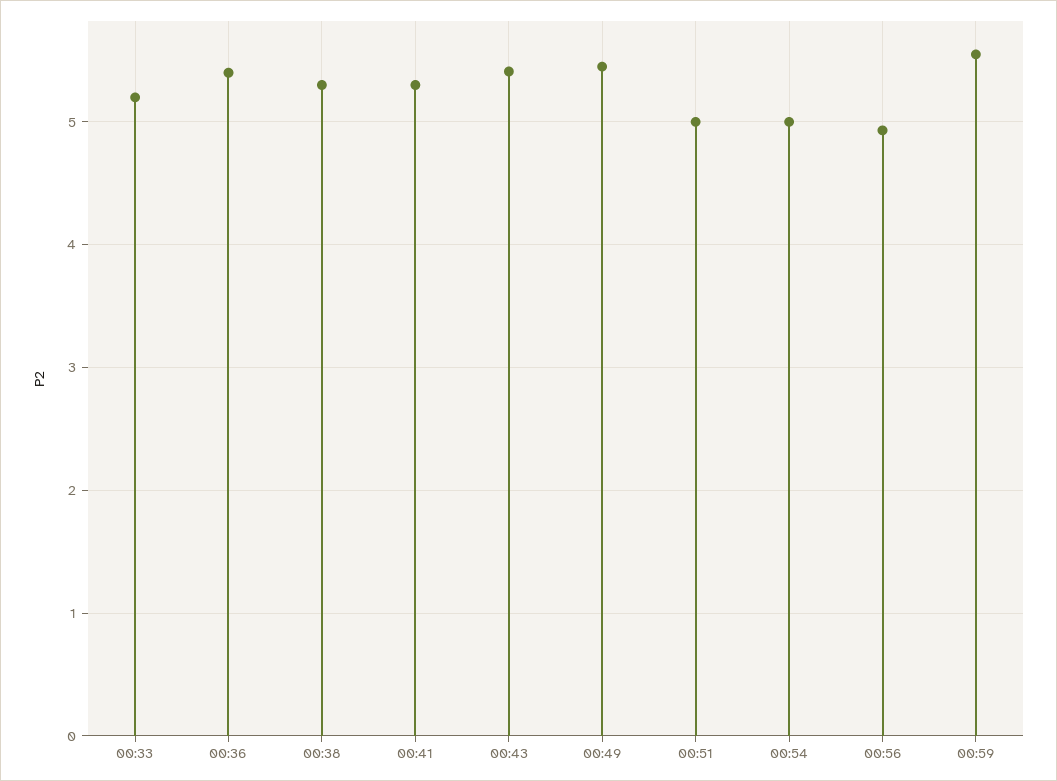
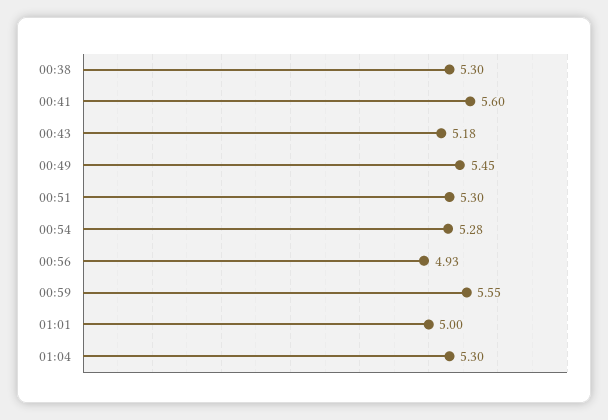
00:33: 5.2 -> none
00:36: 5.4 -> none
00:41: 5.3 -> 5.6
00:43: 5.4 -> 5.18
00:51: 5 -> 5.3
00:54: 5 -> 5.28
01:01: none -> 5
01:04: none -> 5.3

